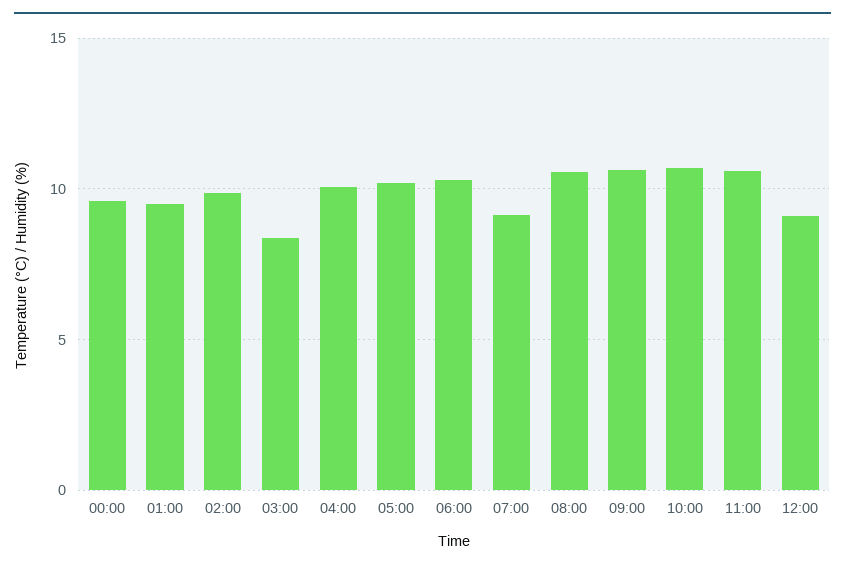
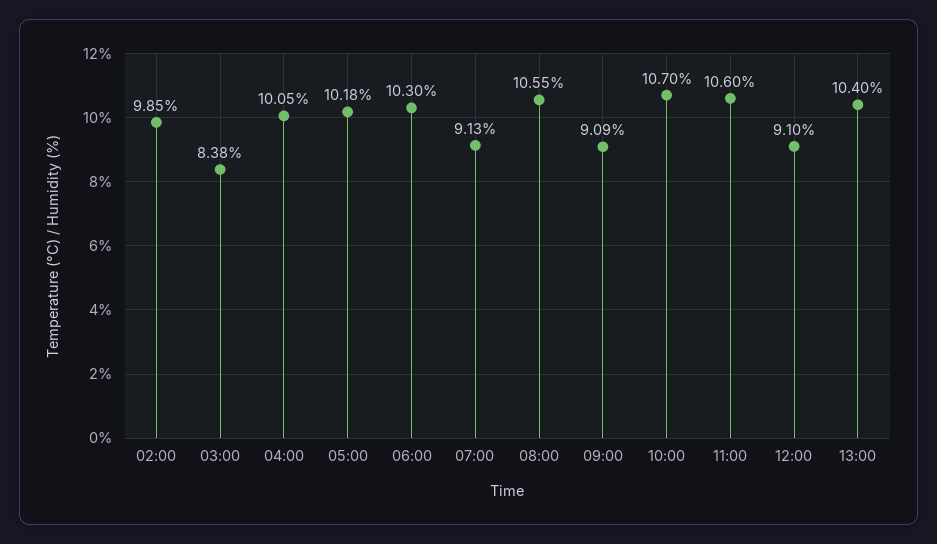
00:00: 9.5 -> none
01:00: 9.5 -> none
09:00: 10.5 -> 9.09
13:00: none -> 10.4

